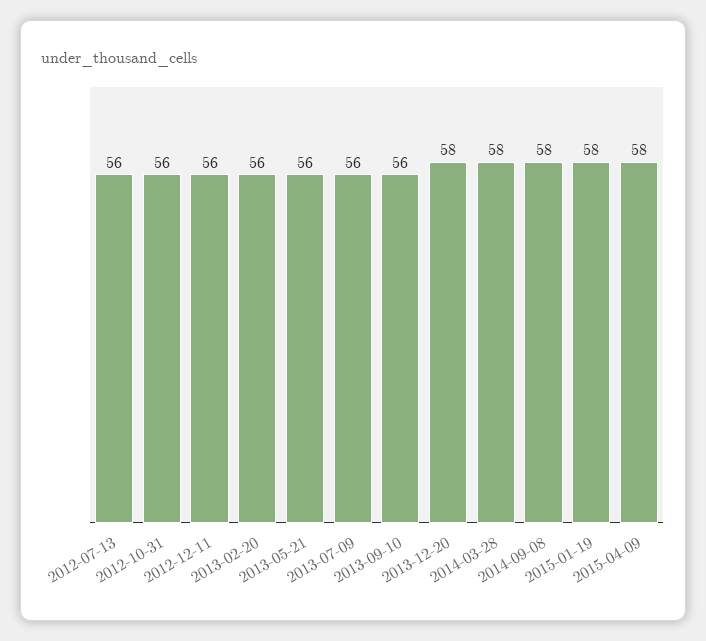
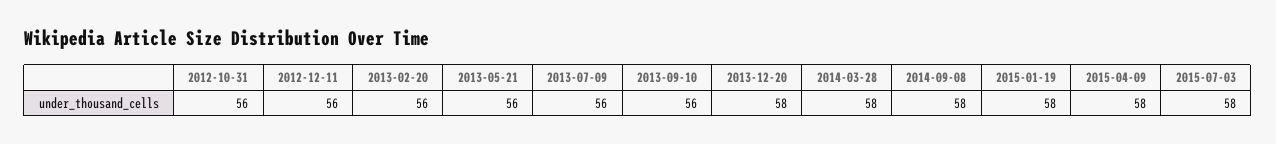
2012-07-13: 56 -> none
2015-07-03: none -> 58

